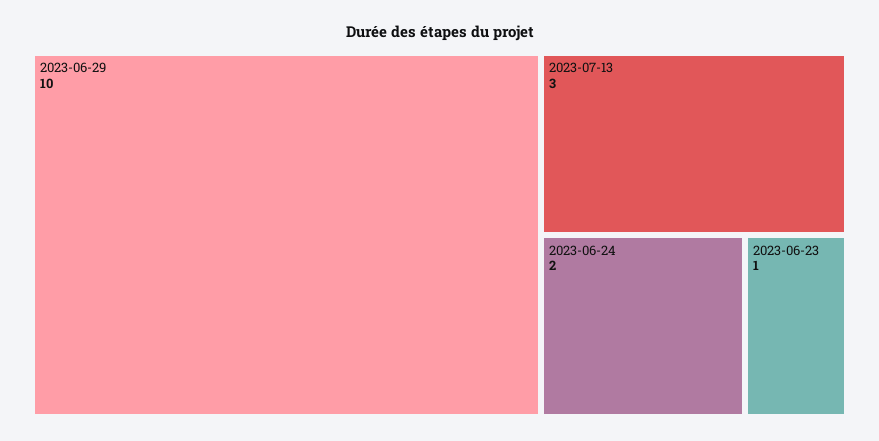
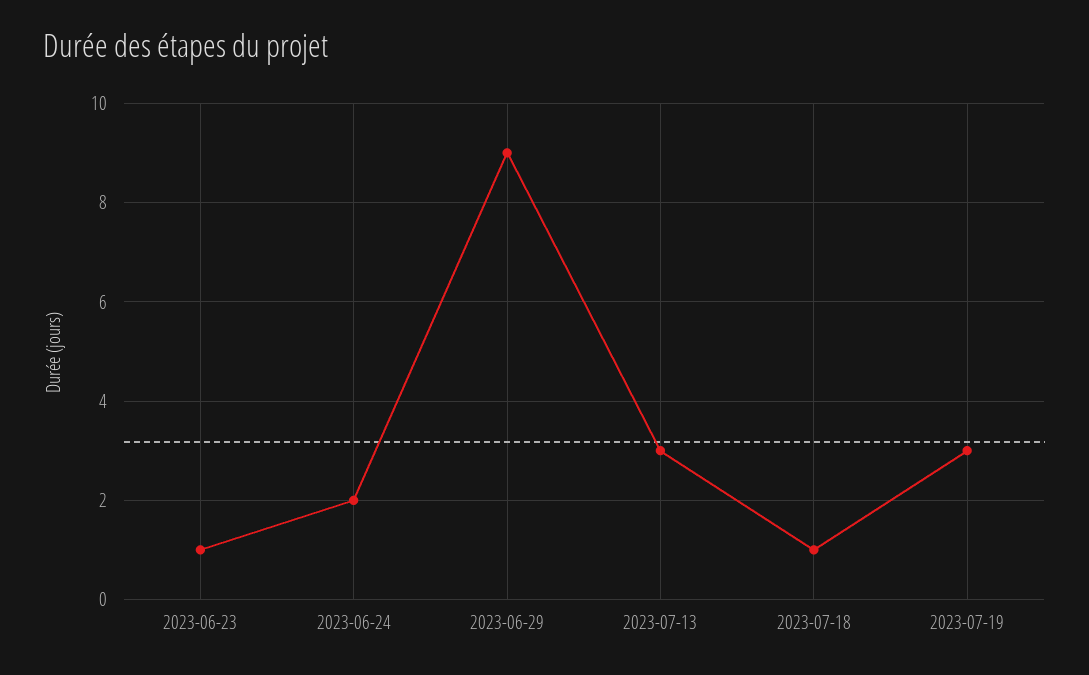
2023-06-29: 10 -> 9
2023-07-18: none -> 1
2023-07-19: none -> 3

